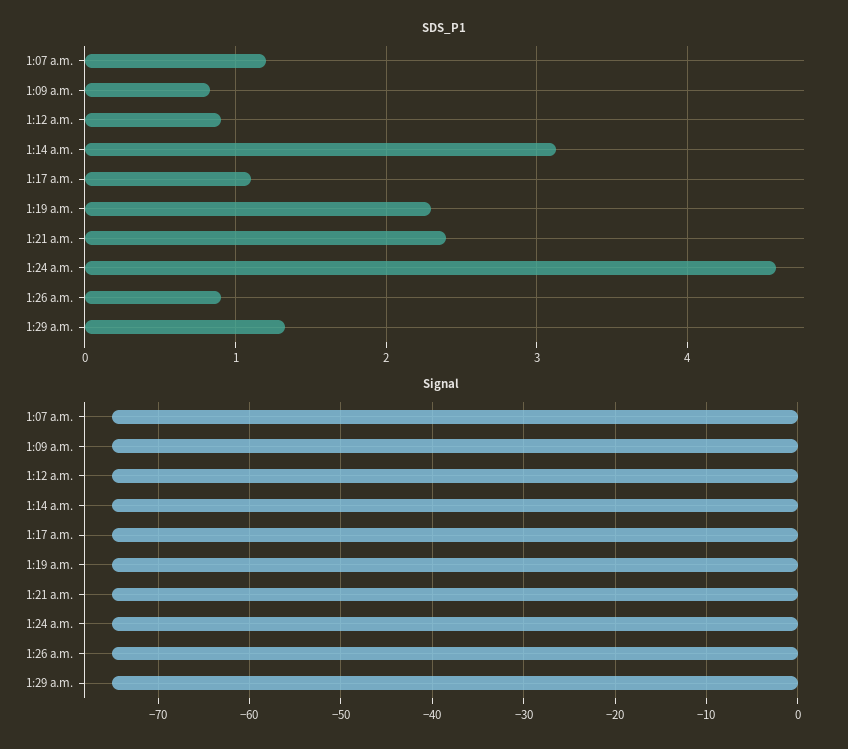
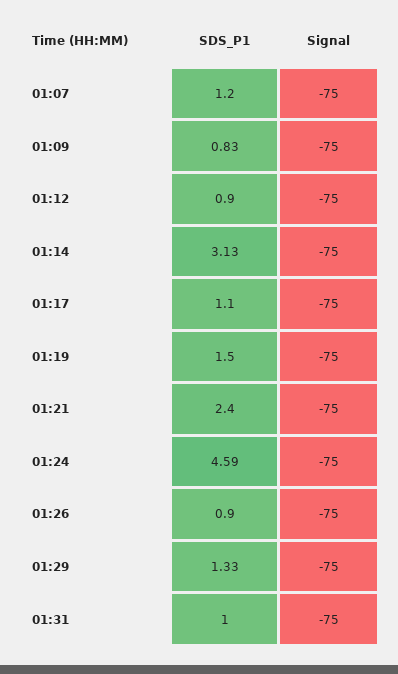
SDS_P1, 1:19 a.m.: 2.3 -> 1.5
SDS_P1, 01:31: none -> 1
Signal, 01:31: none -> -75

